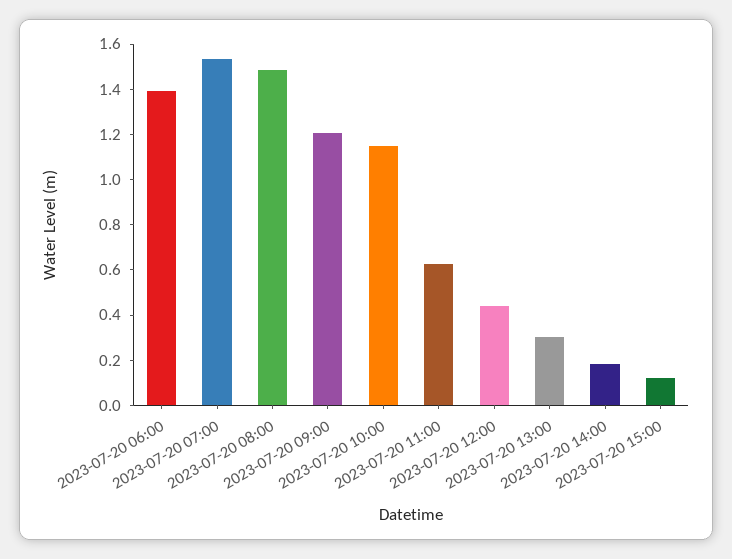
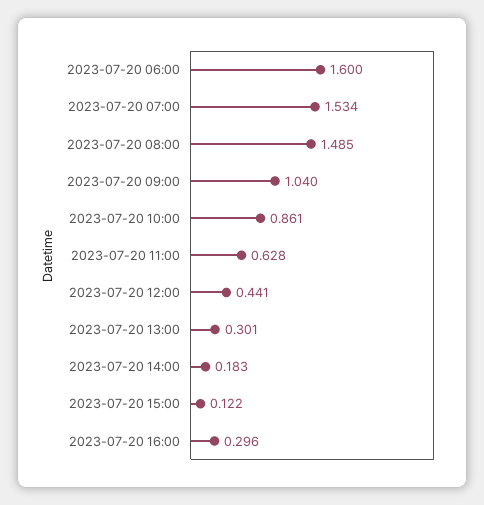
2023-07-20 06:00: 1.4 -> 1.6
2023-07-20 09:00: 1.2 -> 1.04
2023-07-20 10:00: 1.15 -> 0.861
2023-07-20 16:00: none -> 0.296

